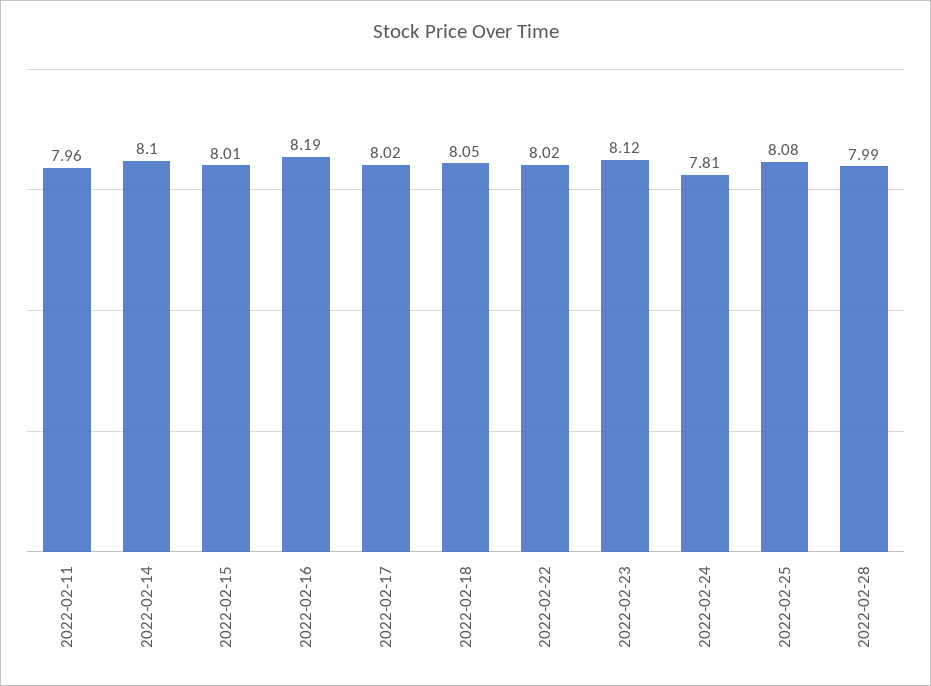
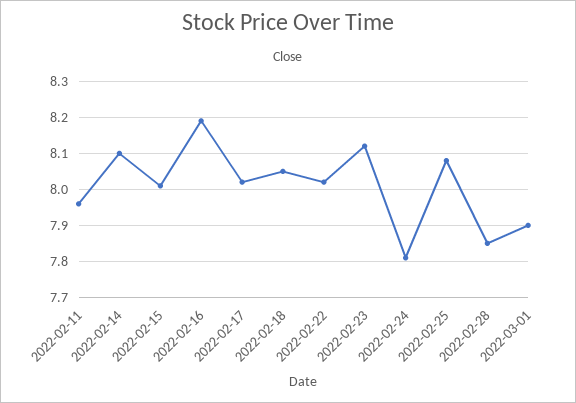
2022-02-28: 7.99 -> 7.85
2022-03-01: none -> 7.9

